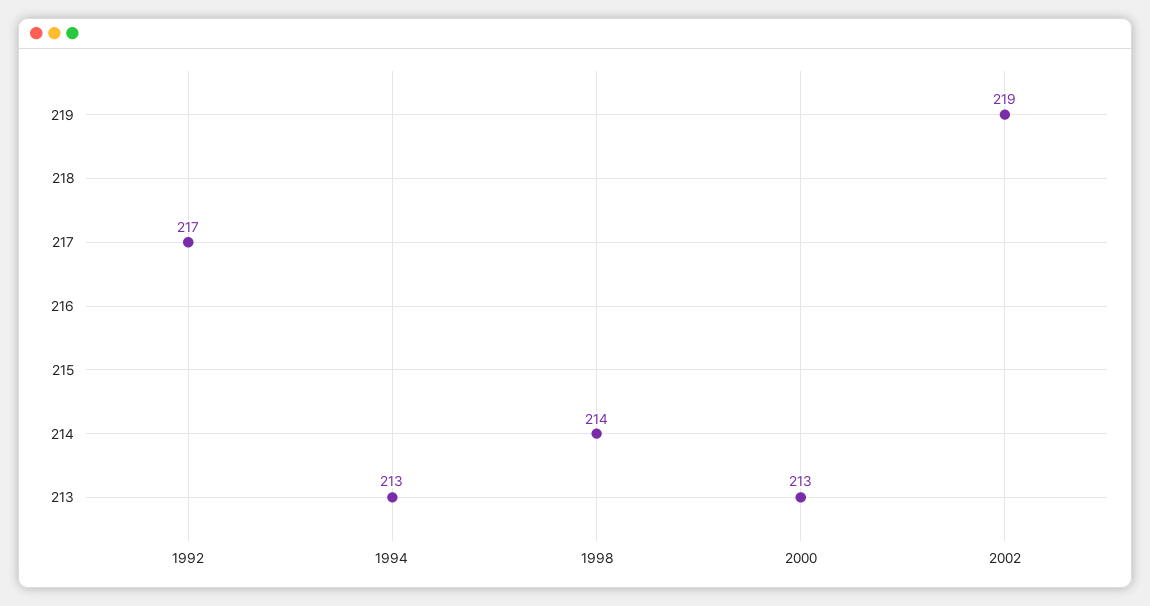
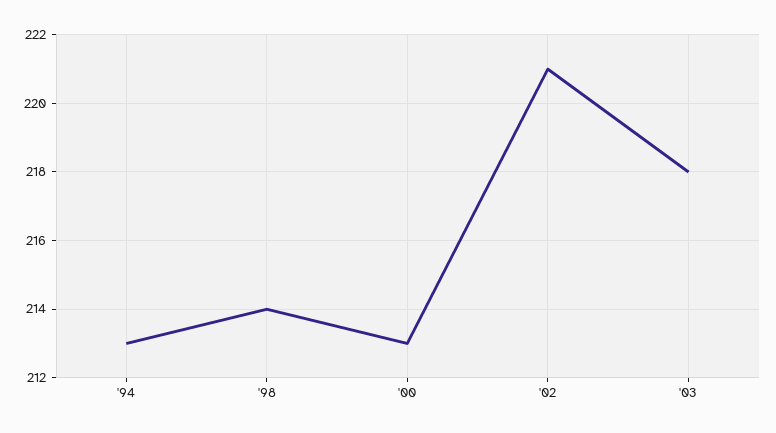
1992: 217 -> none
2002: 219 -> 221
'03: none -> 218

